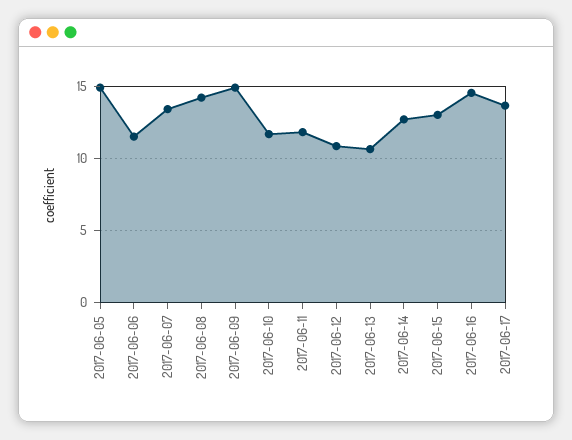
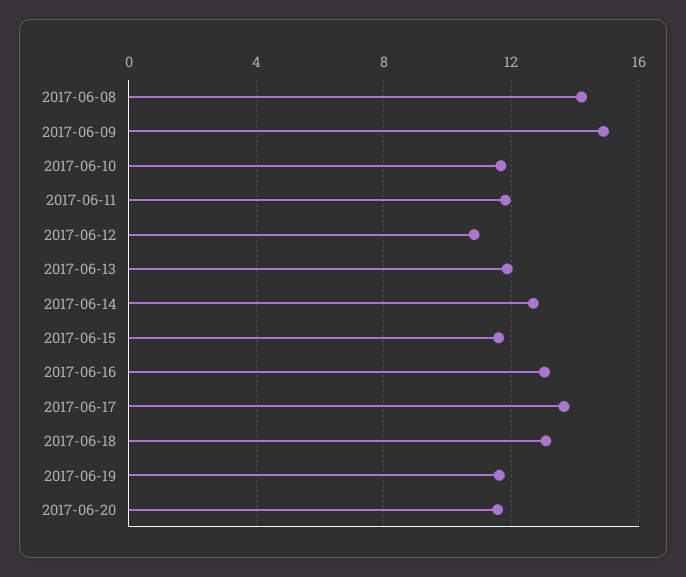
2017-06-05: 15 -> none
2017-06-06: 11.5 -> none
2017-06-07: 13.5 -> none
2017-06-13: 10.5 -> 12
2017-06-15: 13 -> 11.5
2017-06-16: 14.5 -> 13
2017-06-18: none -> 13
2017-06-19: none -> 11.5
2017-06-20: none -> 11.5

